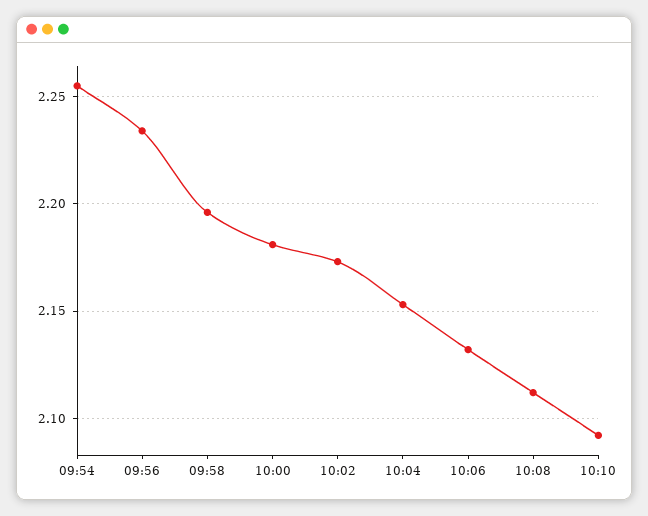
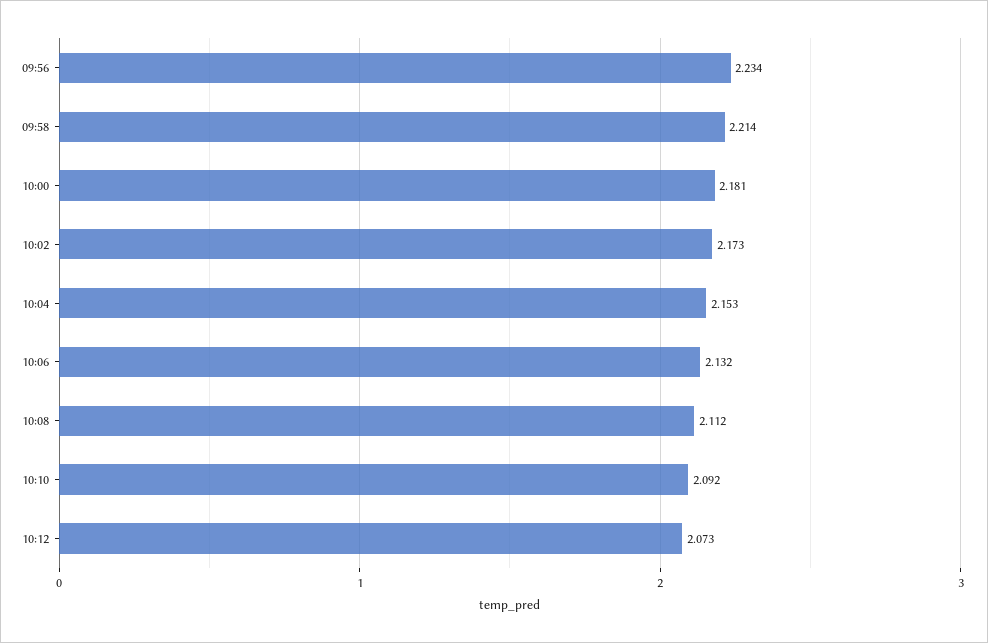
09:54: 2.255 -> none
09:58: 2.195 -> 2.214
10:12: none -> 2.073

